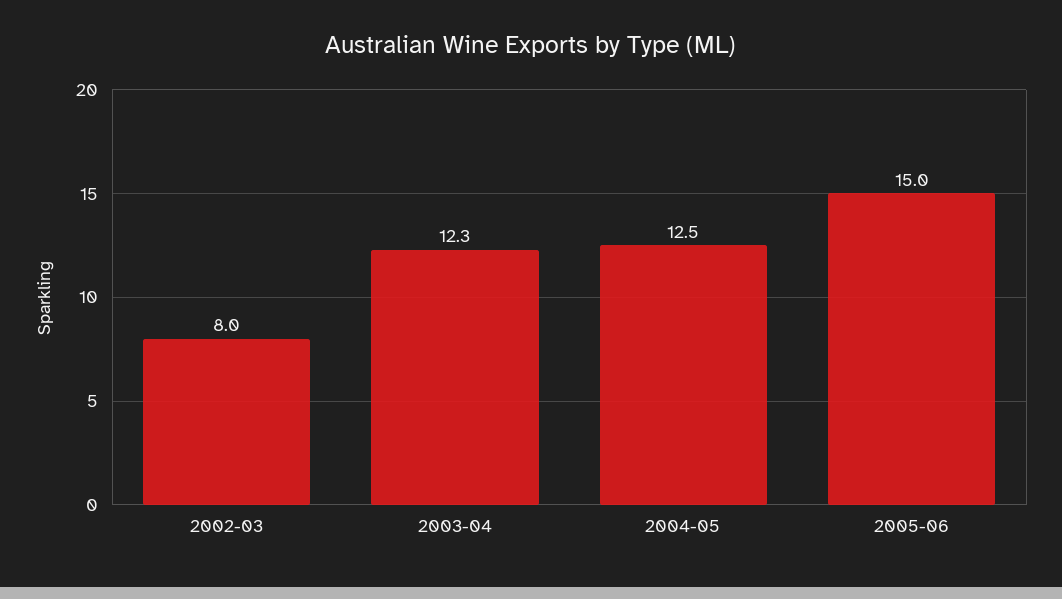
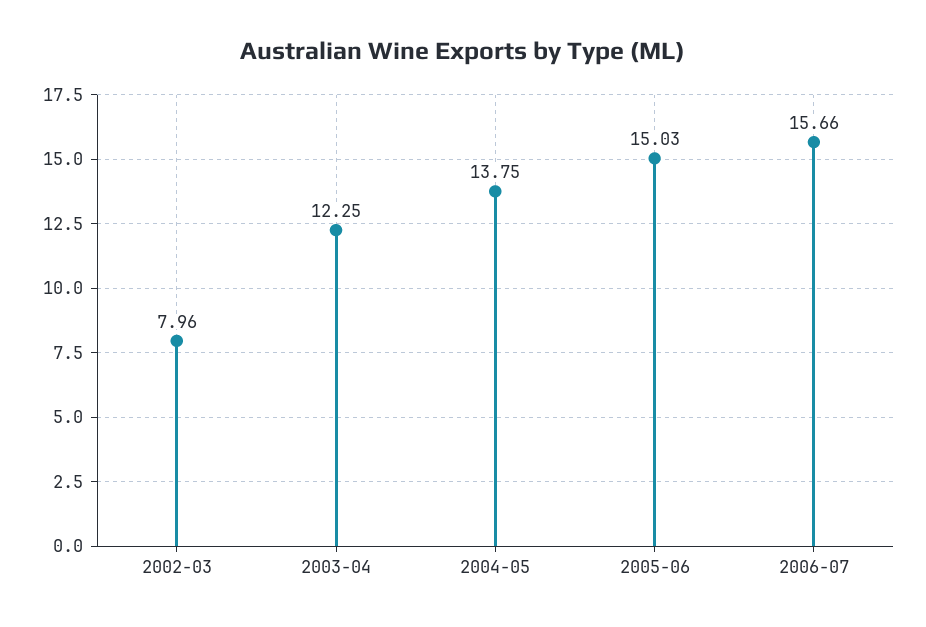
2004-05: 12.5 -> 13.75
2006-07: none -> 15.66

